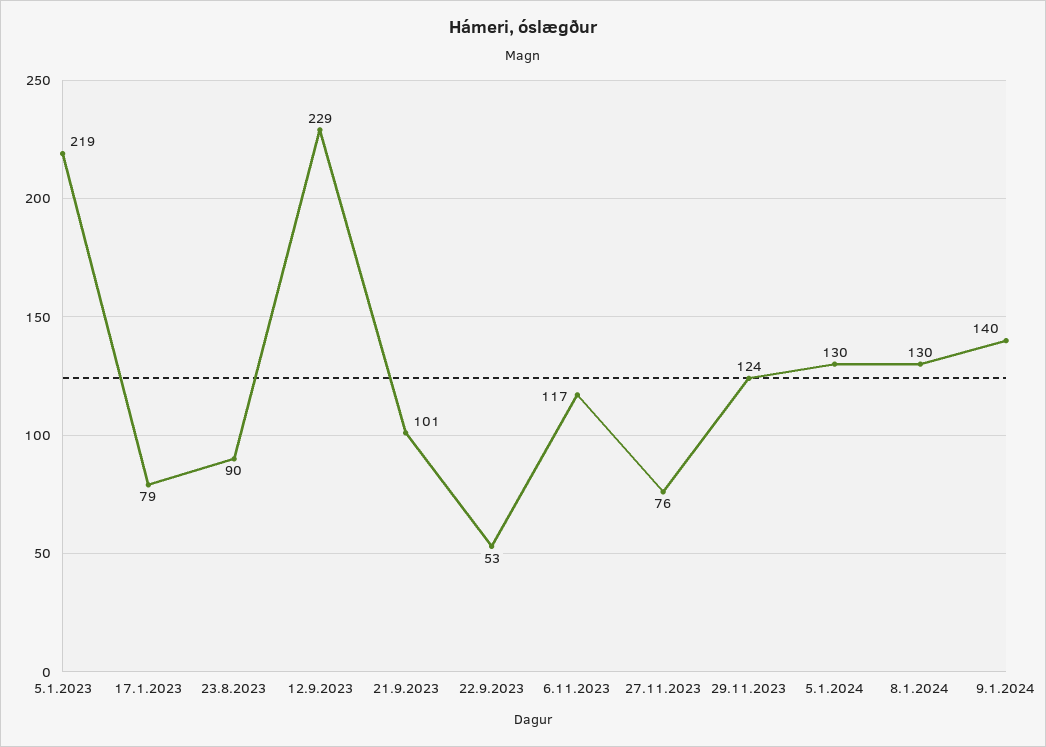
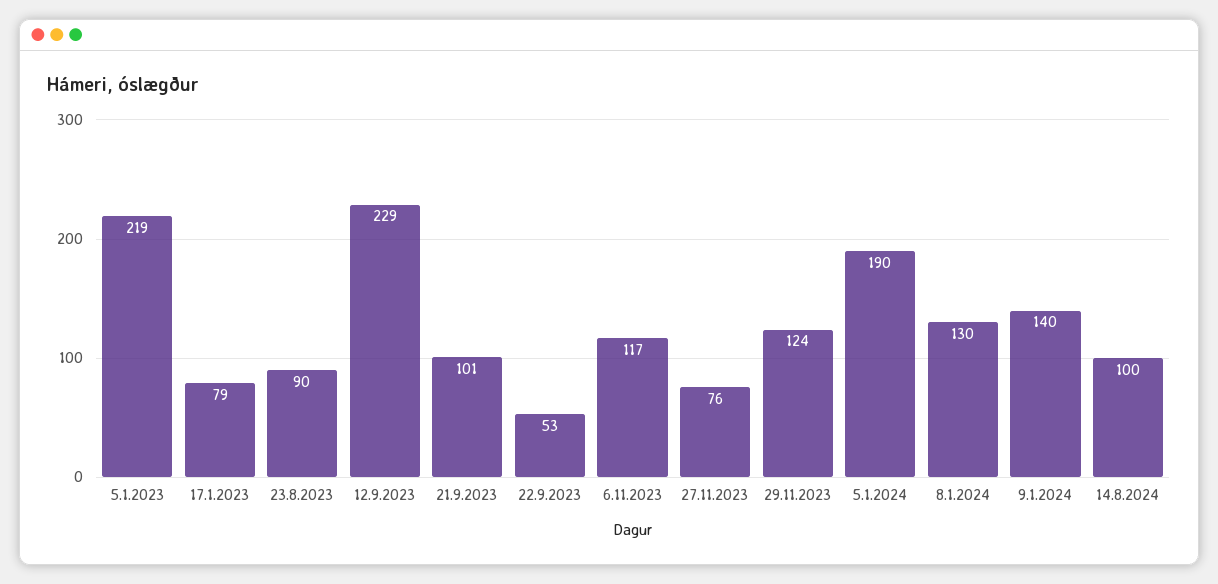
5.1.2024: 130 -> 190
14.8.2024: none -> 100

